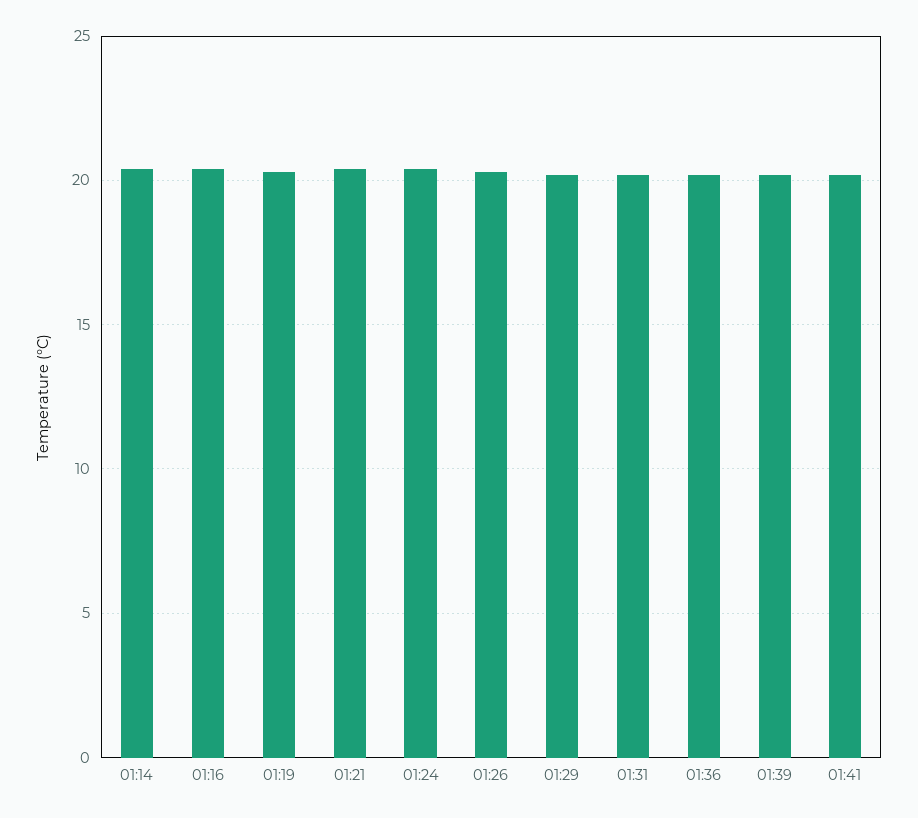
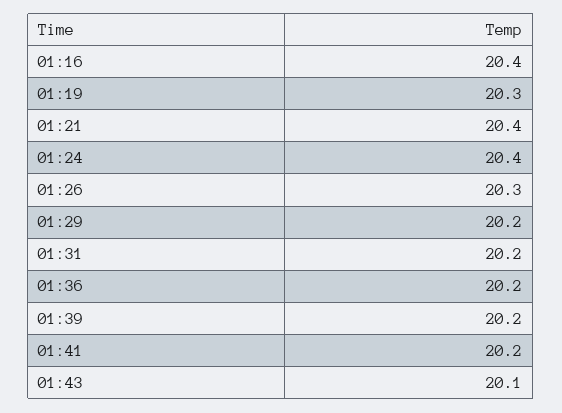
01:14: 20.5 -> none
01:43: none -> 20.1

